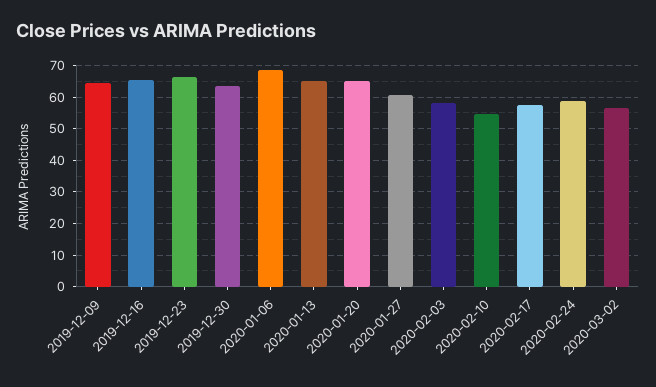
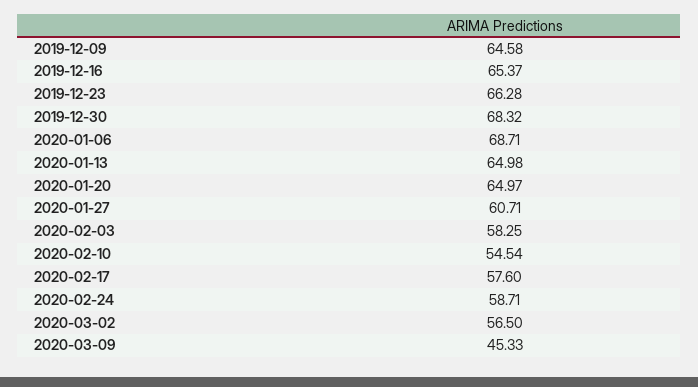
2019-12-30: 64 -> 68.32
2020-03-09: none -> 45.33

